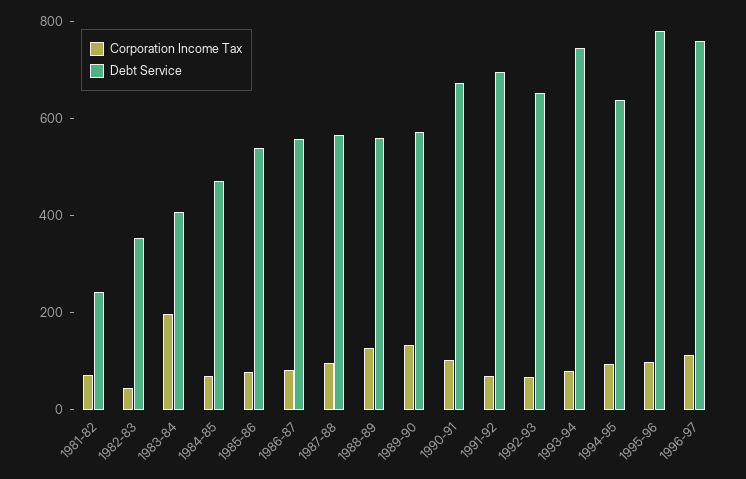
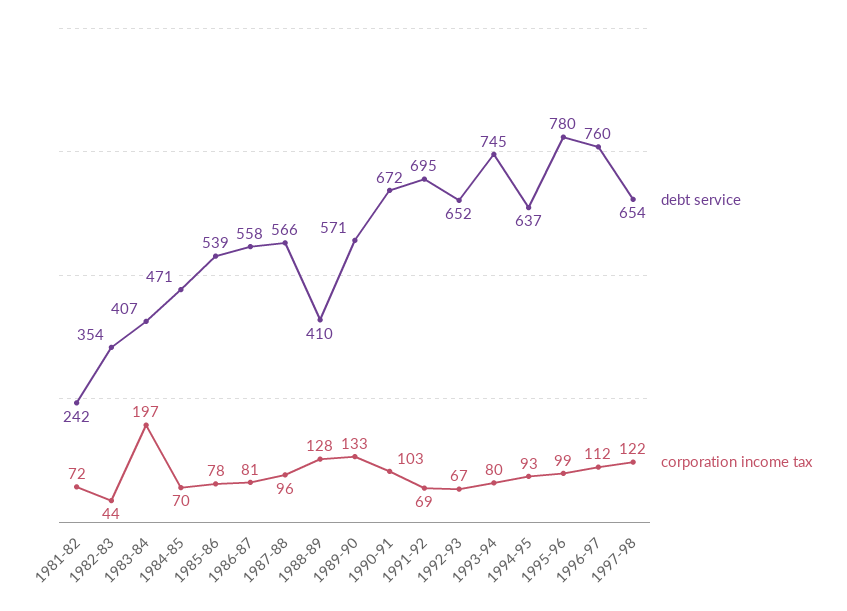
Debt Service, 1988-89: 550 -> 410
Debt Service, 1997-98: none -> 654
Corporation Income Tax, 1997-98: none -> 122

